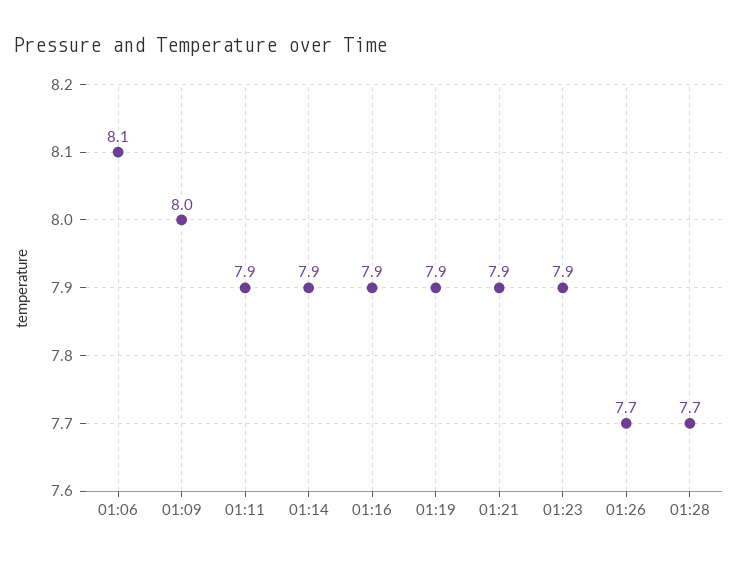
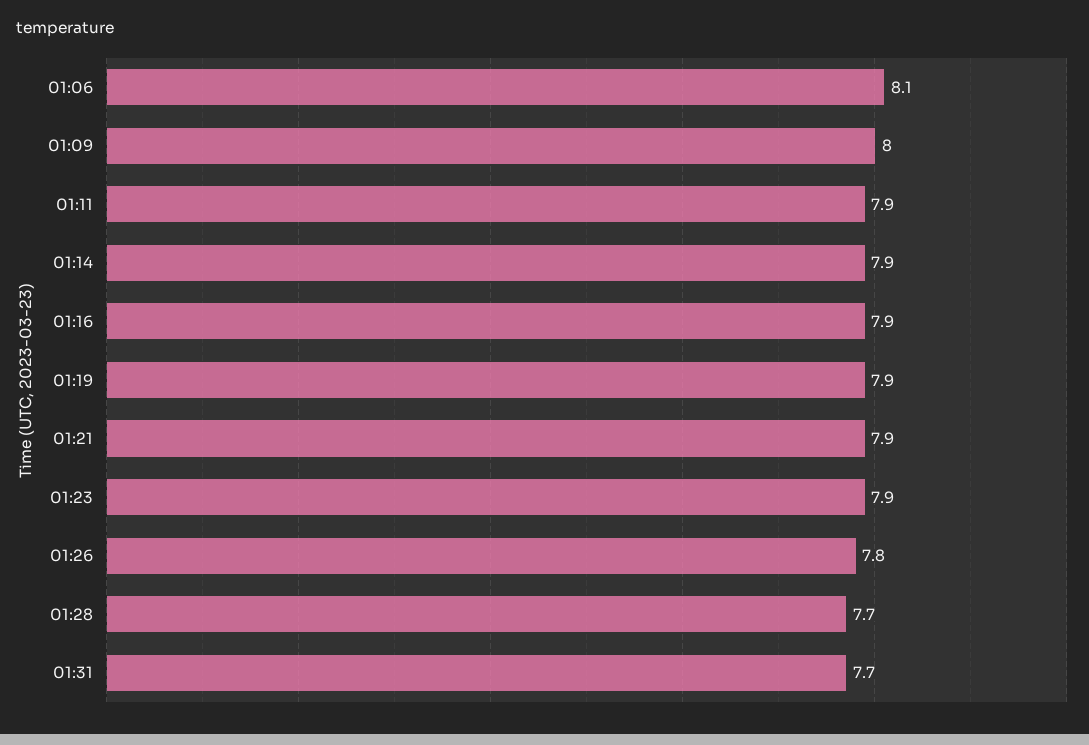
01:26: 7.7 -> 7.8
01:31: none -> 7.7

